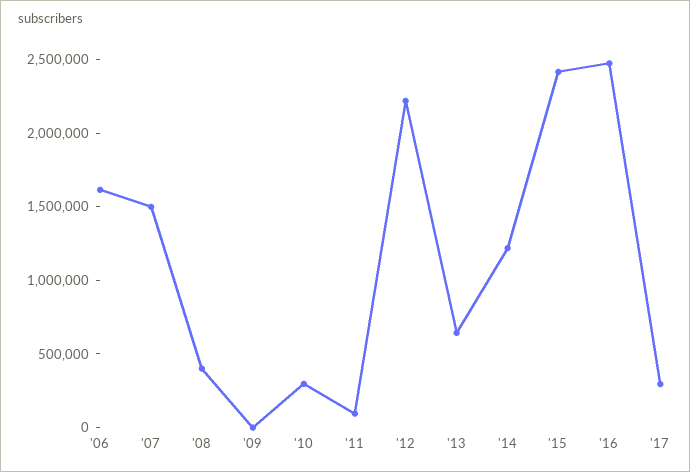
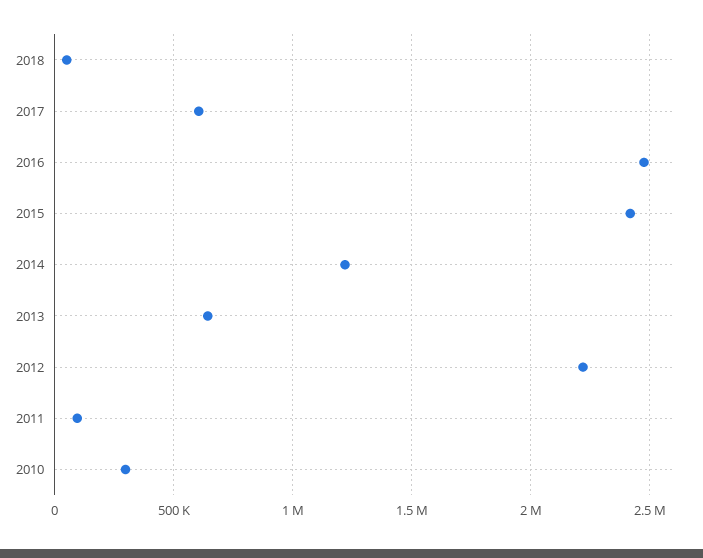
'06: 1600000 -> none
'07: 1500000 -> none
'08: 400000 -> none
'09: 0 -> none
'17: 300000 -> 600000
2018: none -> 50000

